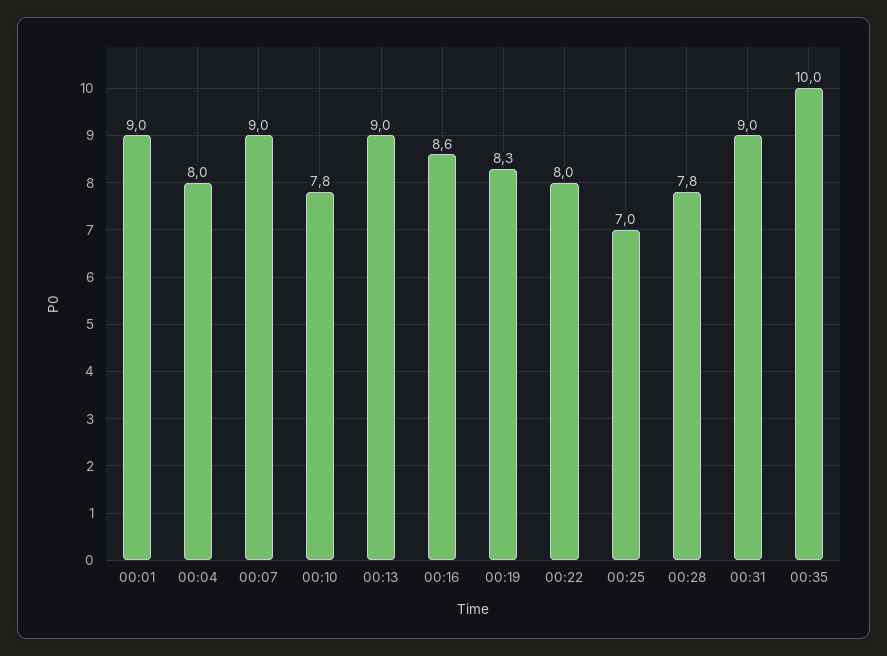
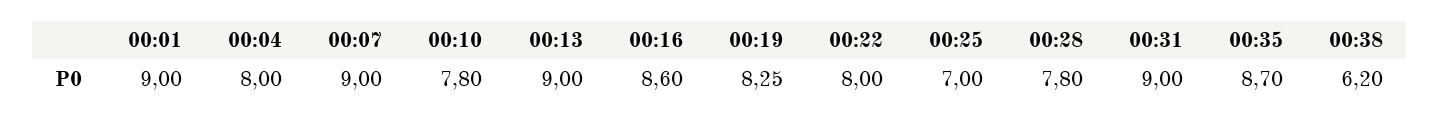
00:35: 10 -> 8.7
00:38: none -> 6.2

